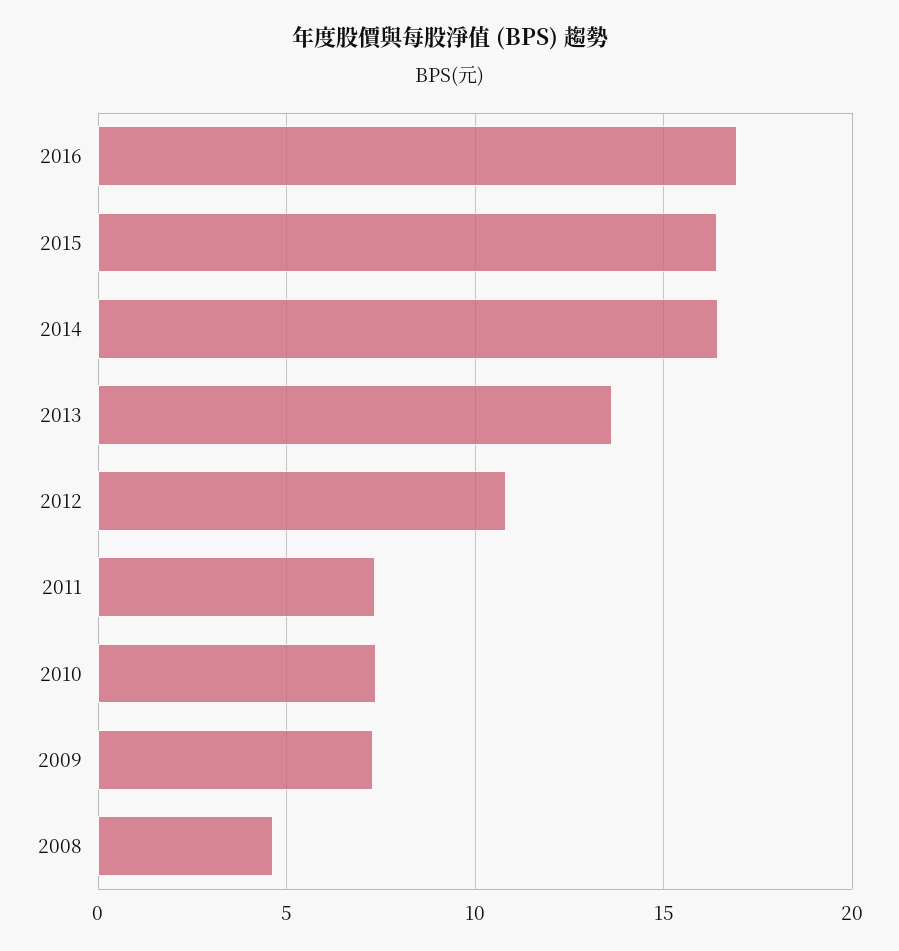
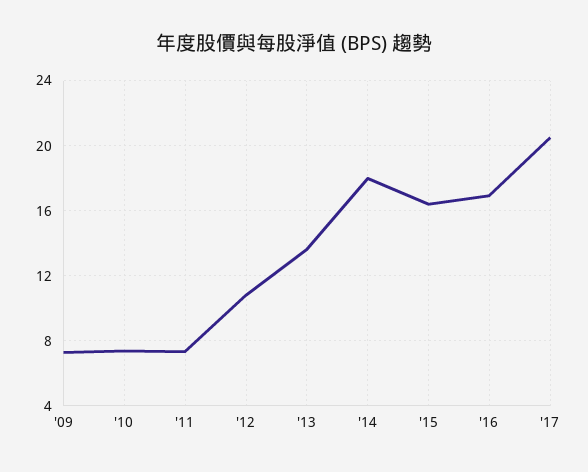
2014: 16.5 -> 18
2008: 4.5 -> none
'17: none -> 20.5

